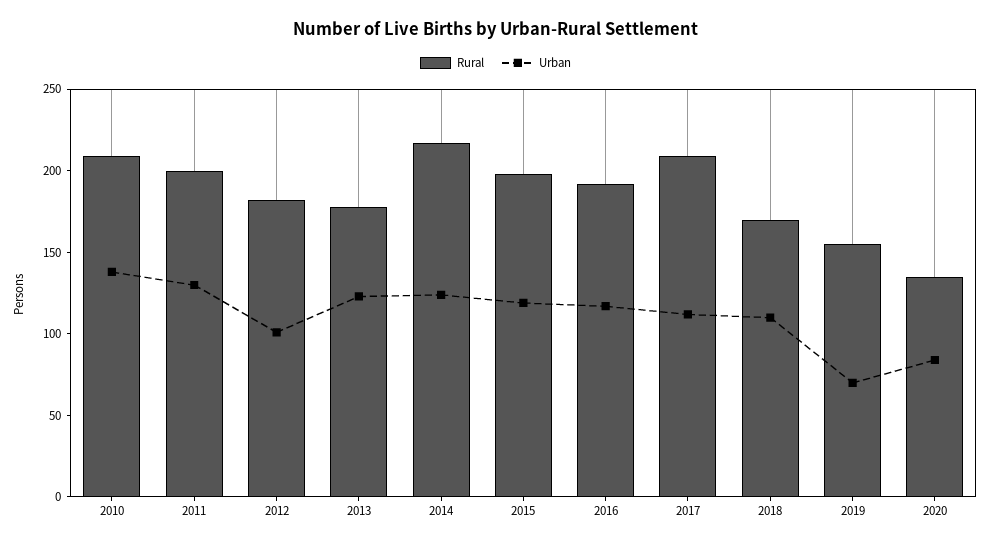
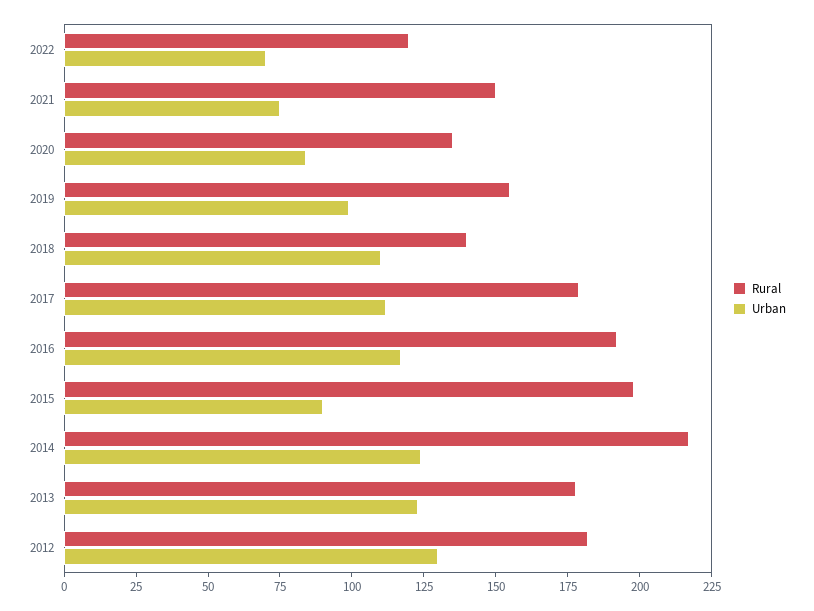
Rural, 2010: 210 -> none
Urban, 2010: 140 -> none
Rural, 2011: 200 -> none
Urban, 2011: 130 -> none
Urban, 2012: 100 -> 130
Urban, 2015: 120 -> 90
Rural, 2017: 210 -> 180
Rural, 2018: 170 -> 140
Urban, 2019: 70 -> 100
Rural, 2022: none -> 120
Urban, 2022: none -> 70
Rural, 2021: none -> 150
Urban, 2021: none -> 75

